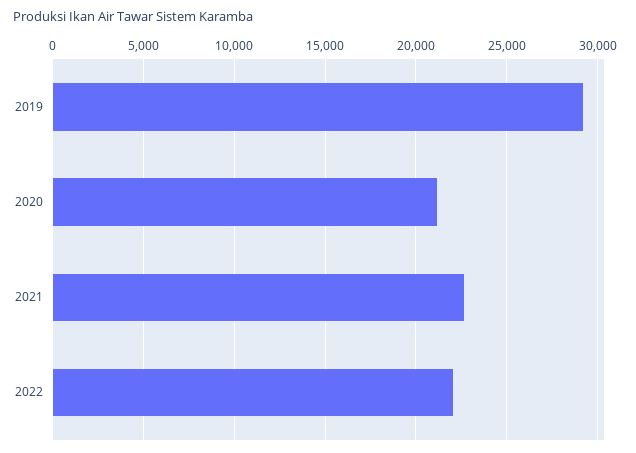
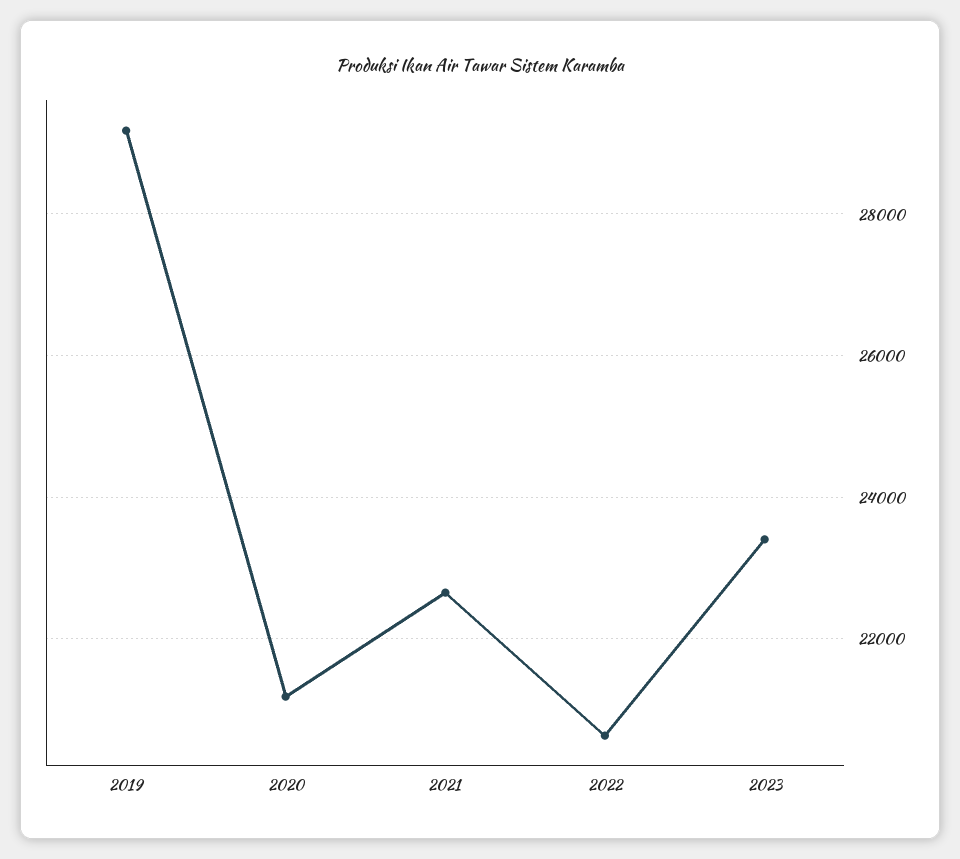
2022: 22000 -> 20600
2023: none -> 23400

